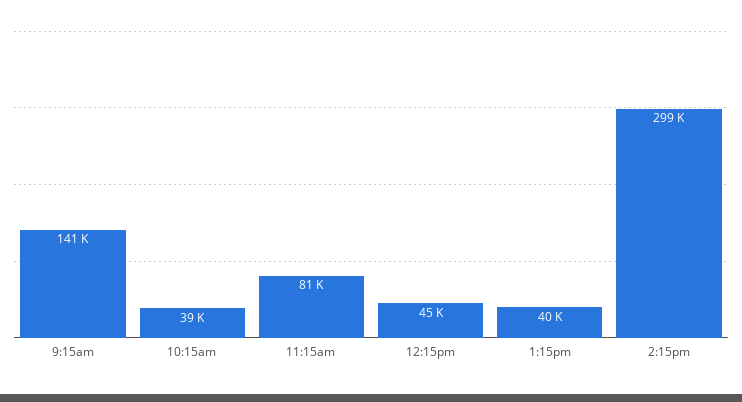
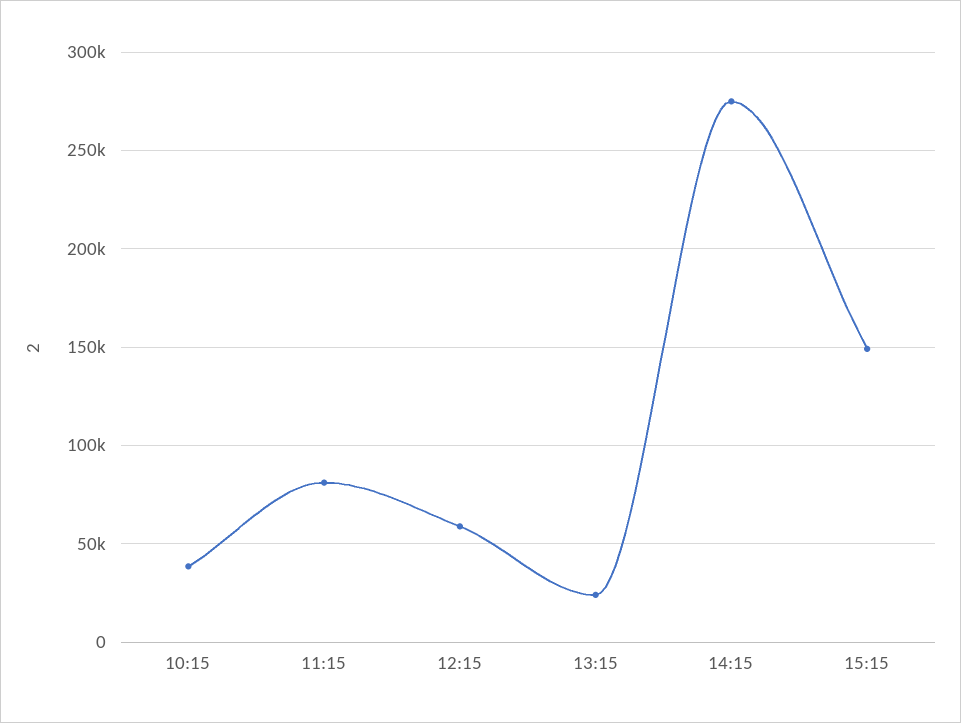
9:15am: 141000 -> none
12:15pm: 45000 -> 60000
1:15pm: 40000 -> 25000
2:15pm: 299000 -> 275000
15:15: none -> 150000

